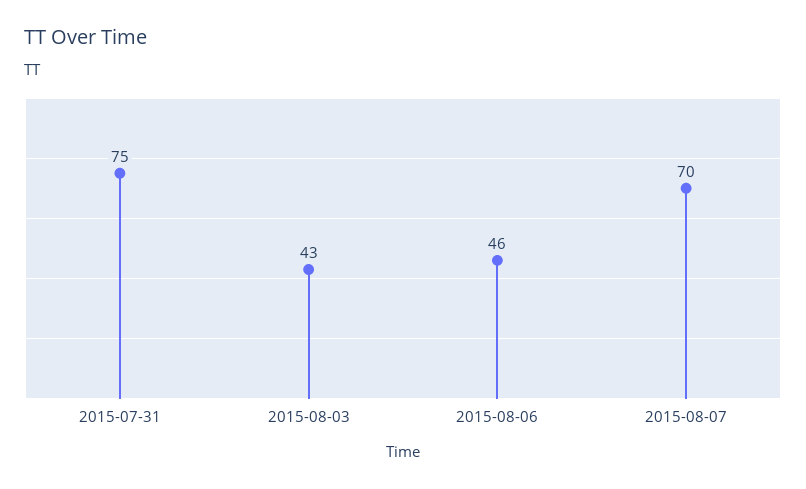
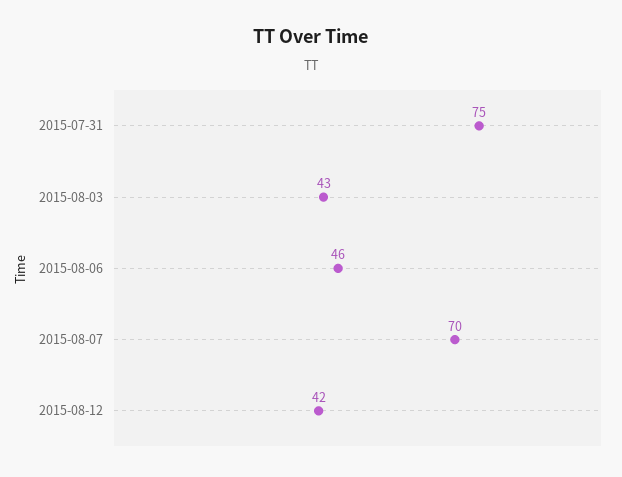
2015-08-12: none -> 42

